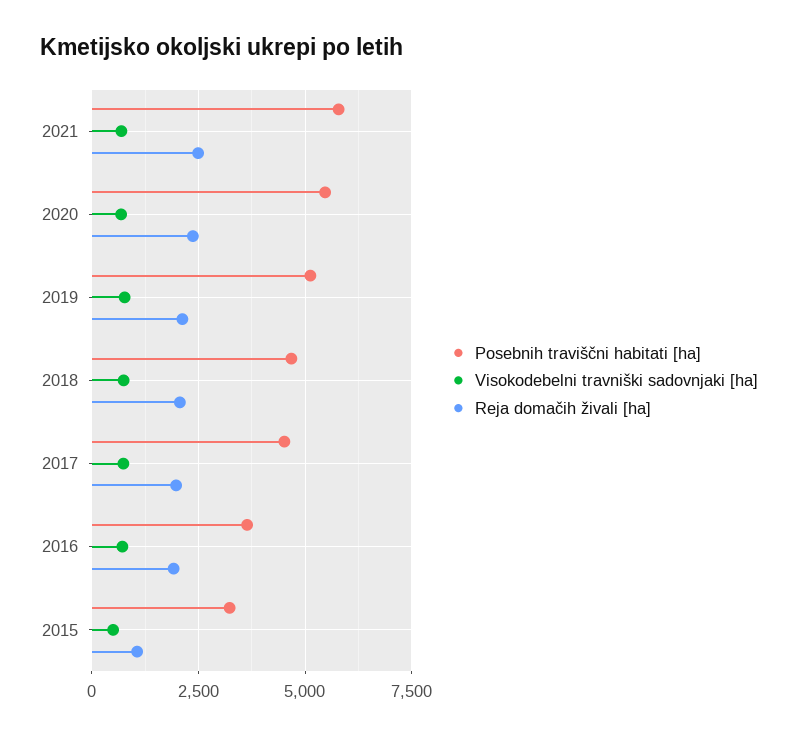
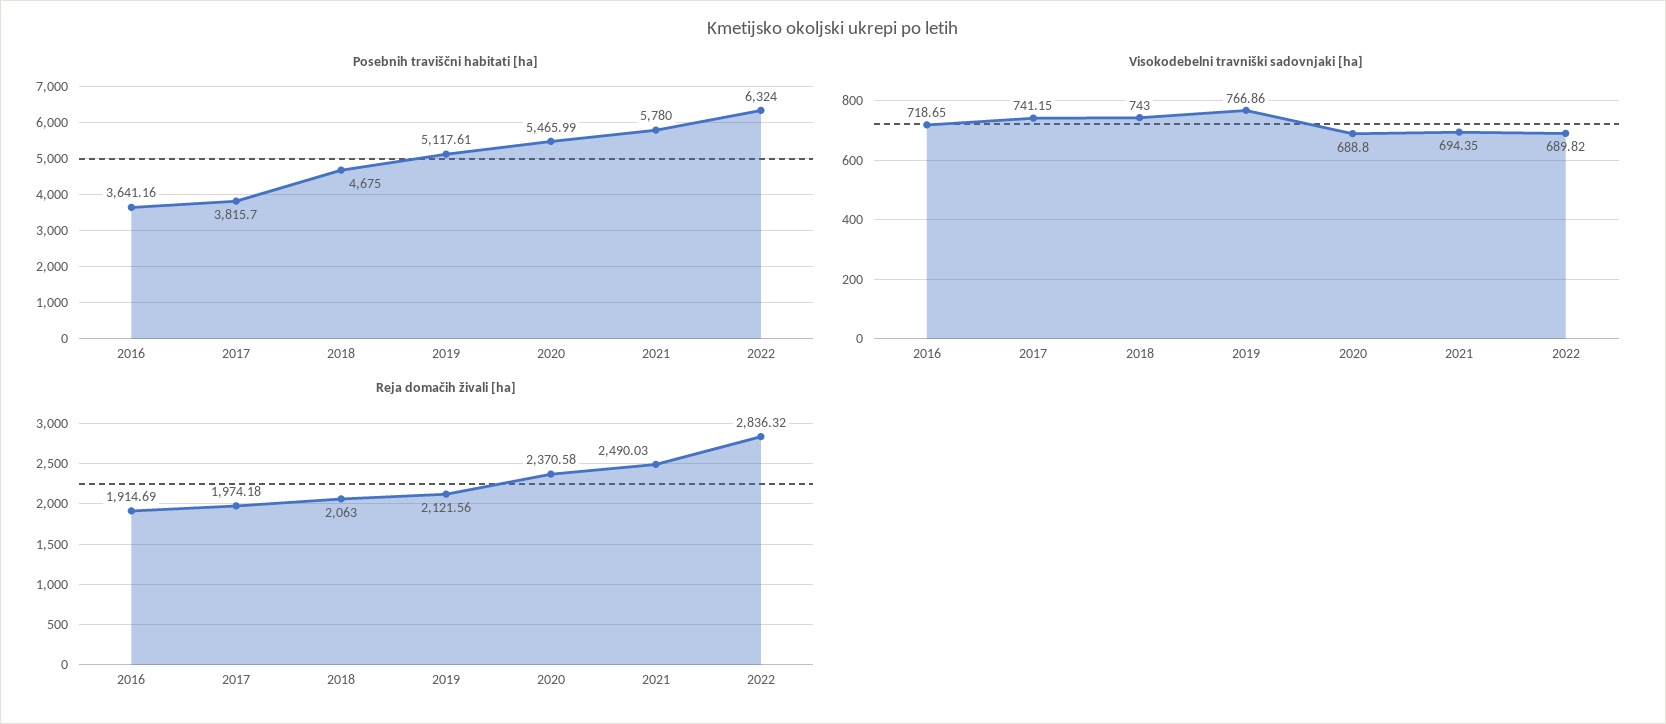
Posebnih traviščni habitati [ha], 2017: 4500 -> 3815.7
Posebnih traviščni habitati [ha], 2015: 3250 -> none
Visokodebelni travniški sadovnjaki [ha], 2015: 500 -> none
Reja domačih živali [ha], 2015: 1000 -> none
Posebnih traviščni habitati [ha], 2022: none -> 6324
Visokodebelni travniški sadovnjaki [ha], 2022: none -> 689.82
Reja domačih živali [ha], 2022: none -> 2836.32

